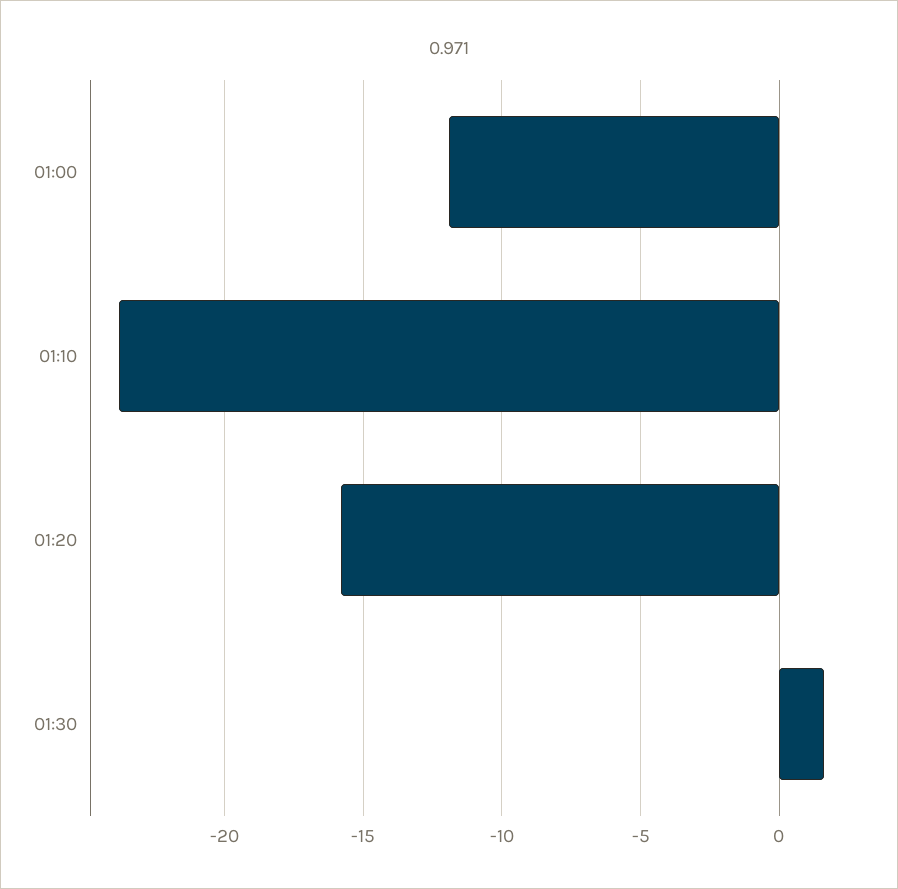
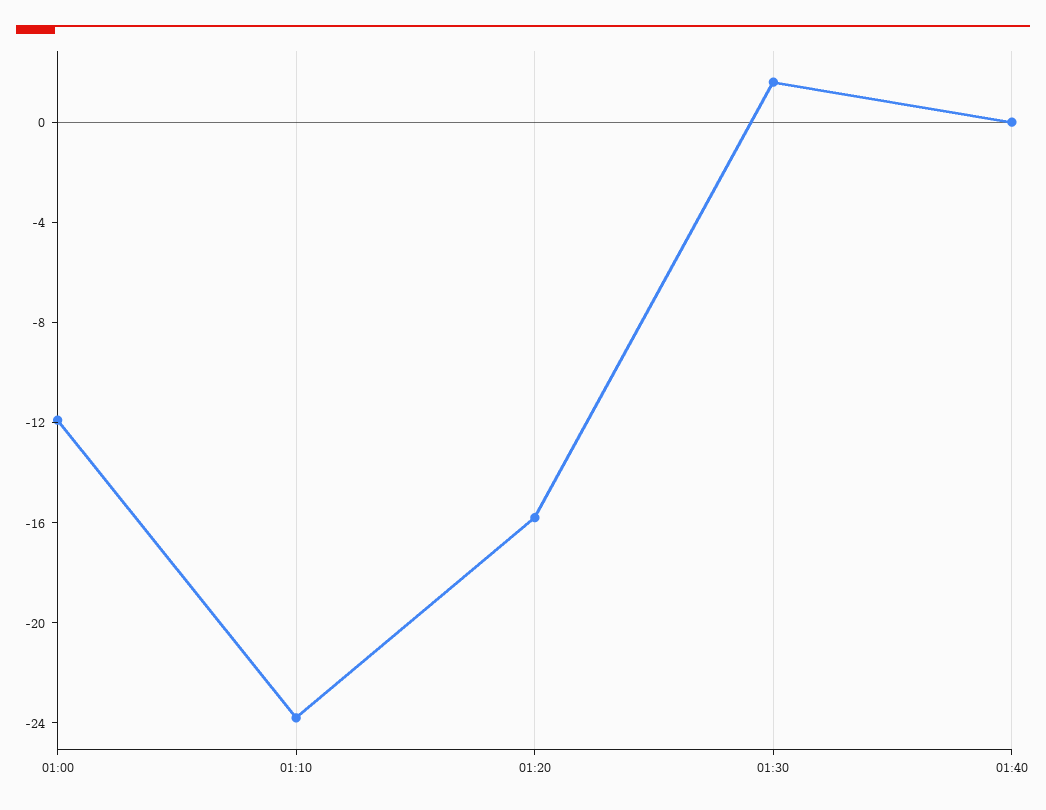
01:40: none -> 0

